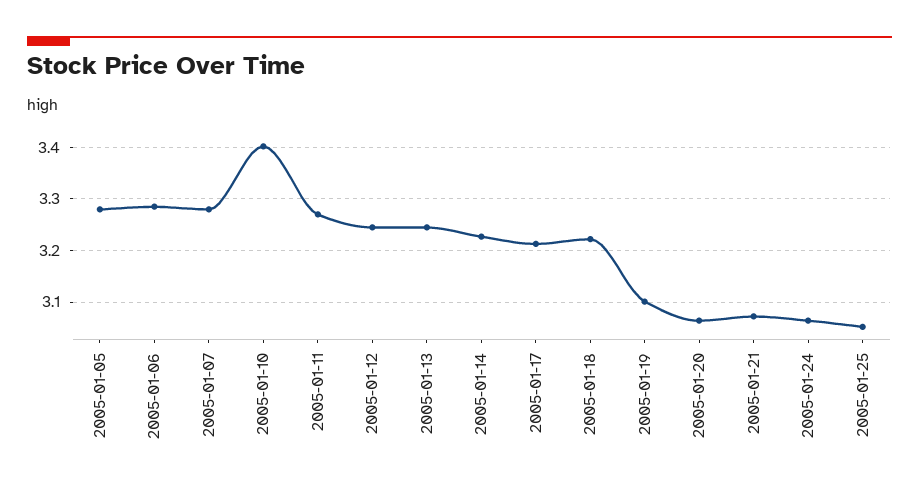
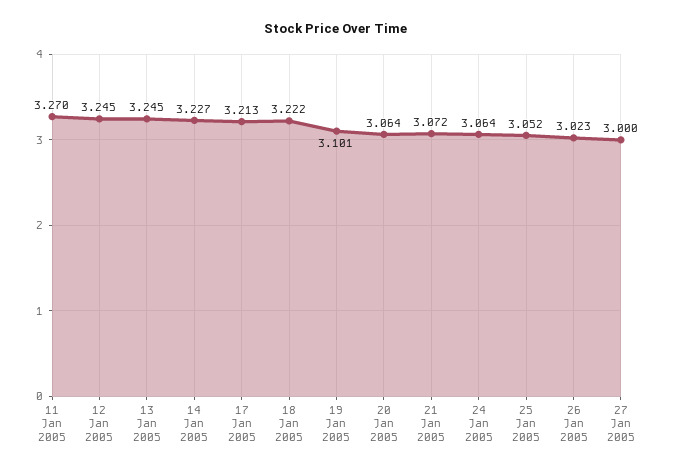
2005-01-05: 3.28 -> none
2005-01-06: 3.28 -> none
2005-01-07: 3.28 -> none
2005-01-10: 3.4 -> none
26 Jan 2005: none -> 3.023
27 Jan 2005: none -> 3

